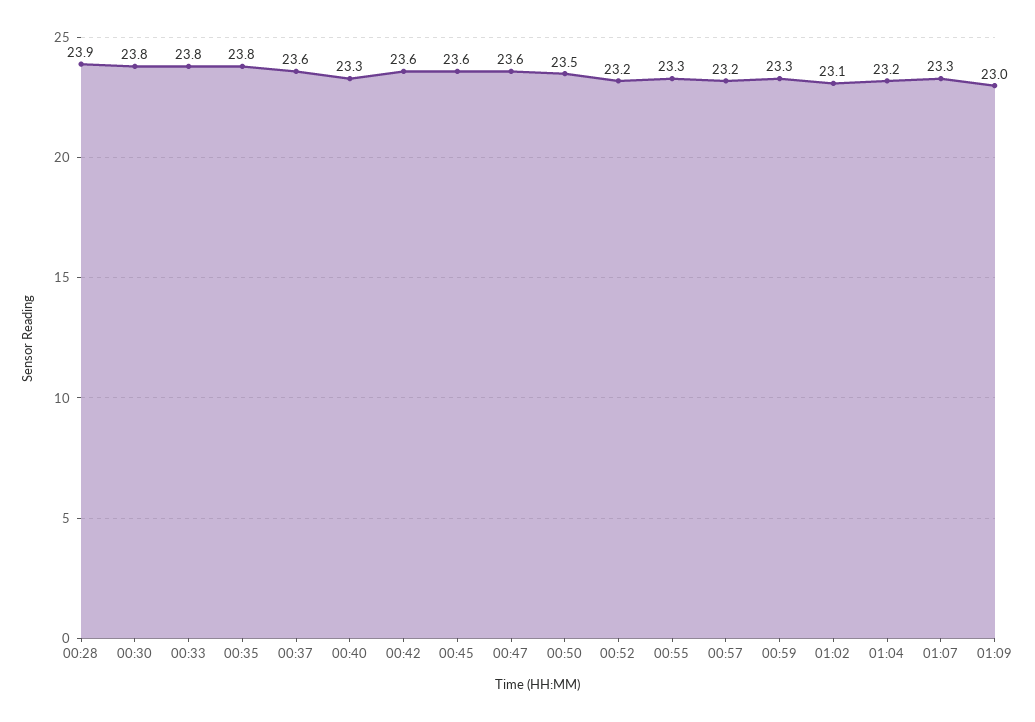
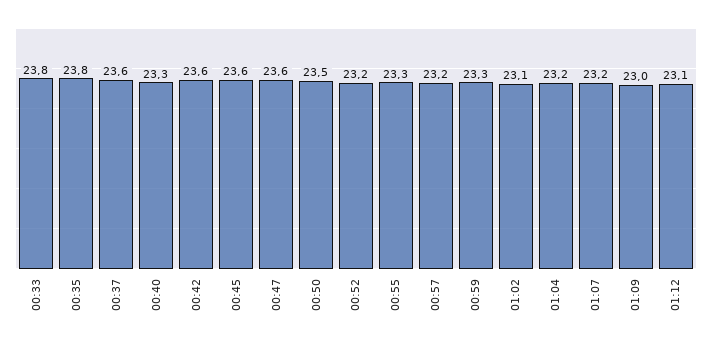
00:28: 23.9 -> none
00:30: 23.8 -> none
01:07: 23.3 -> 23.2
01:12: none -> 23.1

